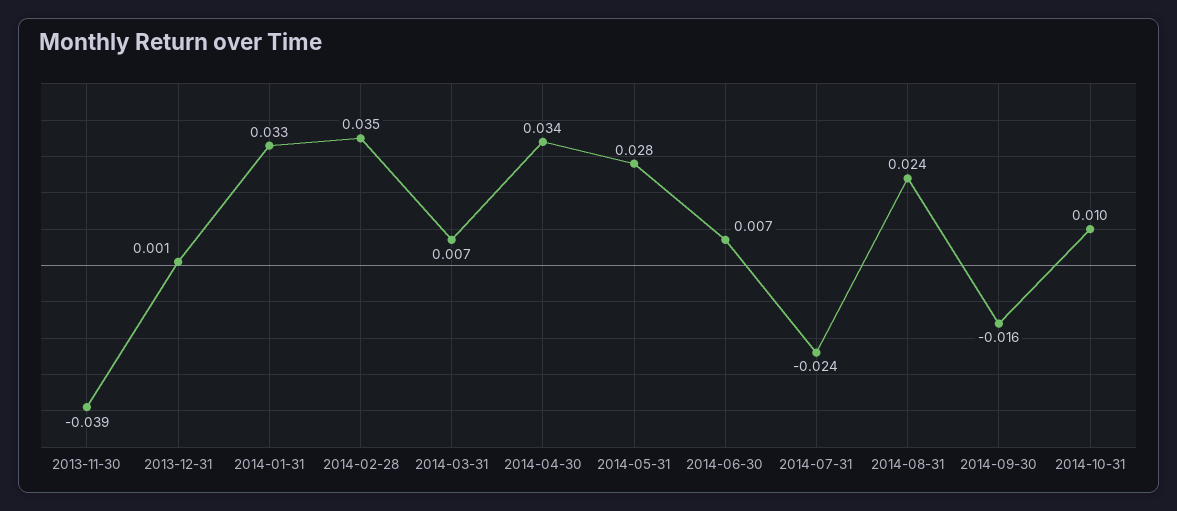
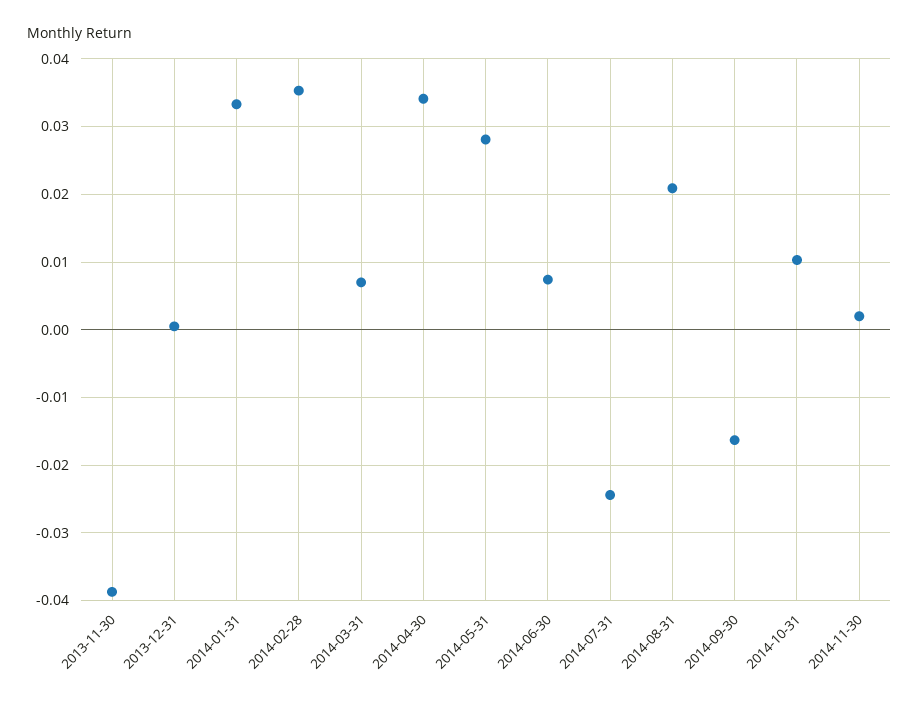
2014-08-31: 0.024 -> 0.021
2014-11-30: none -> 0.002

